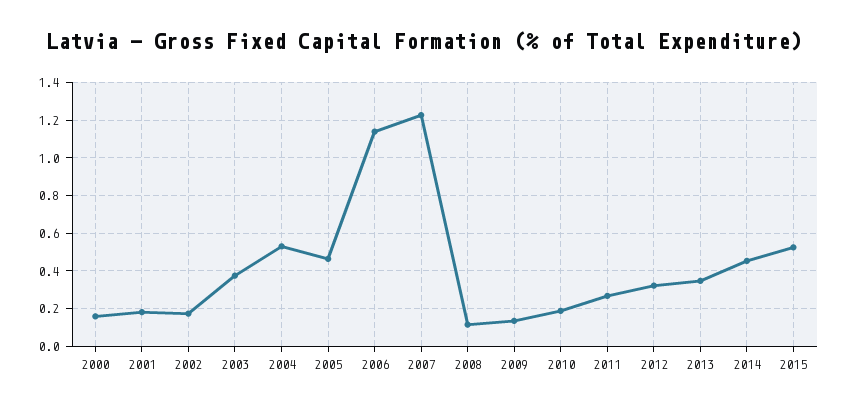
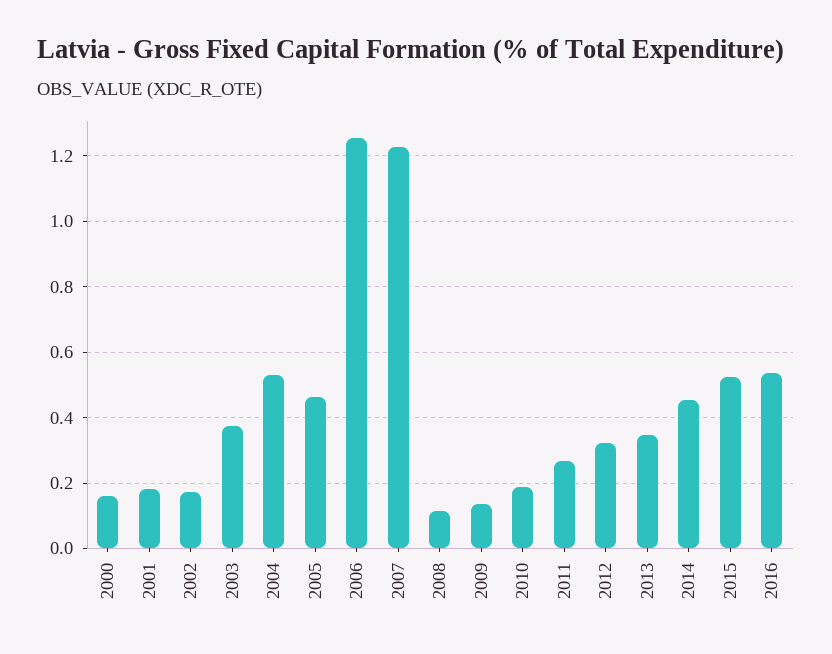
2006: 1.15 -> 1.26
2016: none -> 0.54

